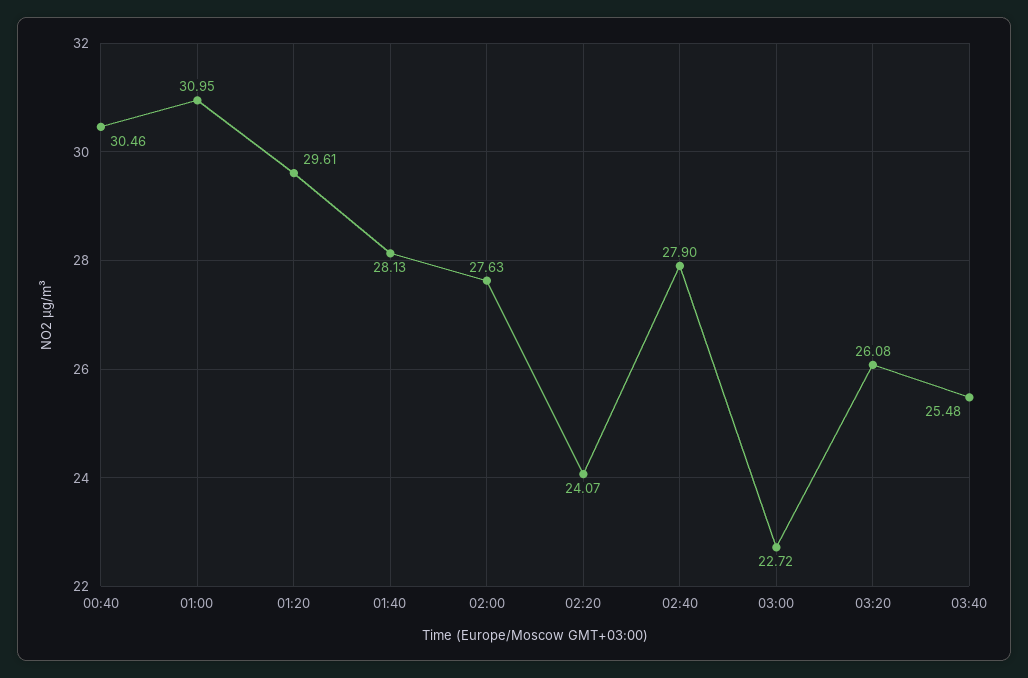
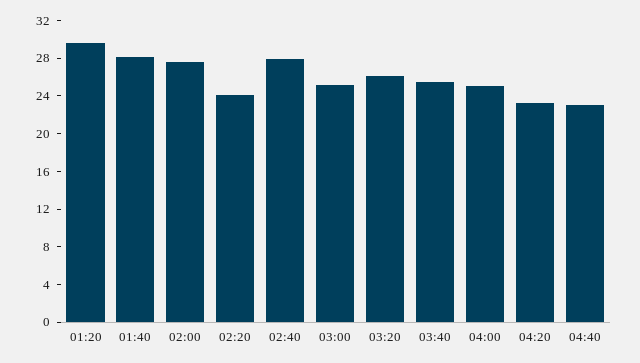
00:40: 30.46 -> none
01:00: 30.95 -> none
03:00: 22.72 -> 25
04:00: none -> 25
04:20: none -> 23
04:40: none -> 23

